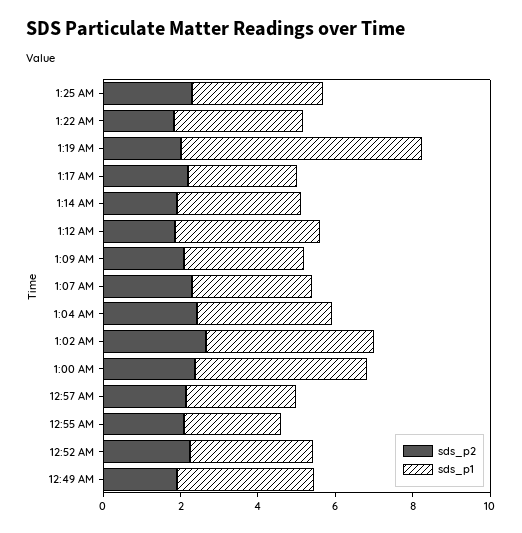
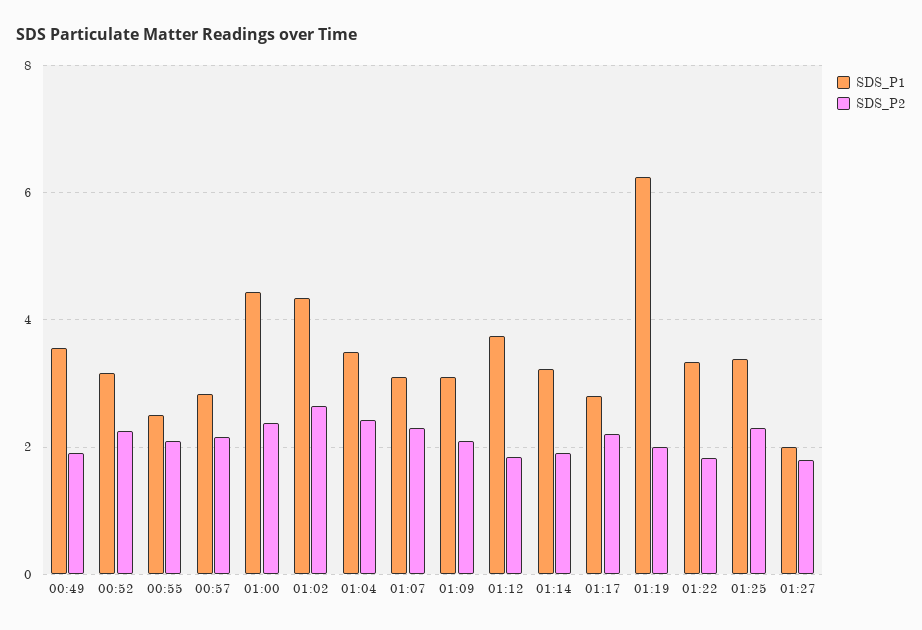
sds_p1, 01:27: none -> 2
sds_p2, 01:27: none -> 1.8

